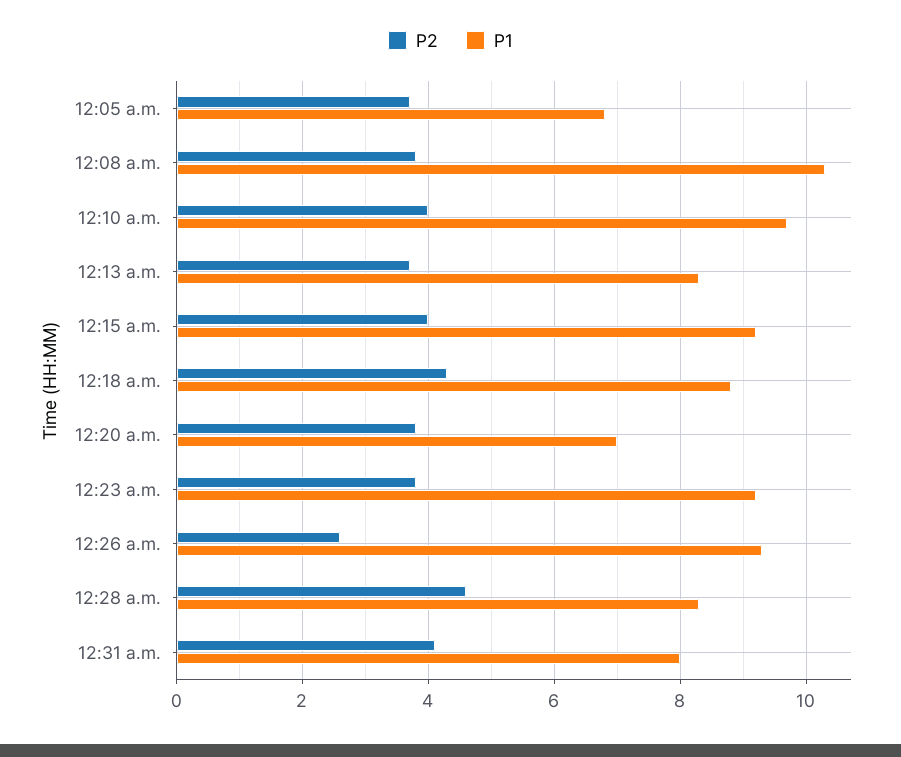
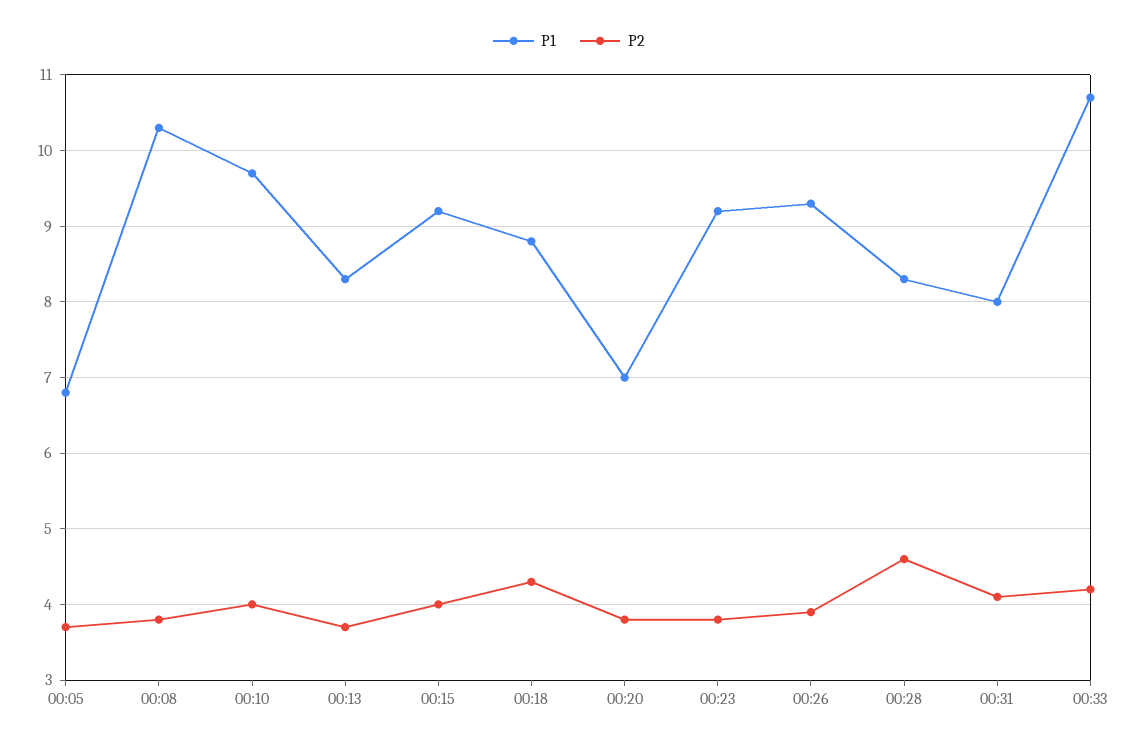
P2, 12:26 a.m.: 2.5 -> 3.9
P1, 00:33: none -> 10.7
P2, 00:33: none -> 4.2

